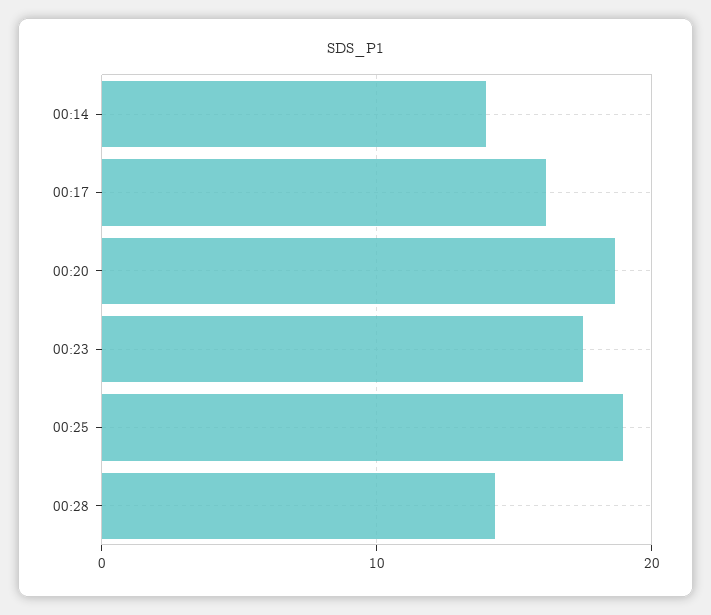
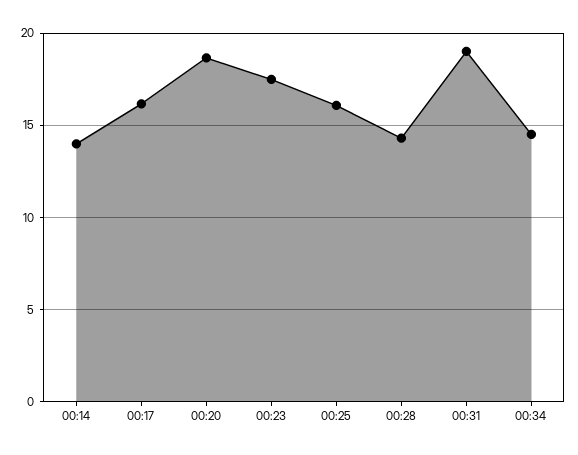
00:25: 19 -> 16
00:31: none -> 19
00:34: none -> 14.5

